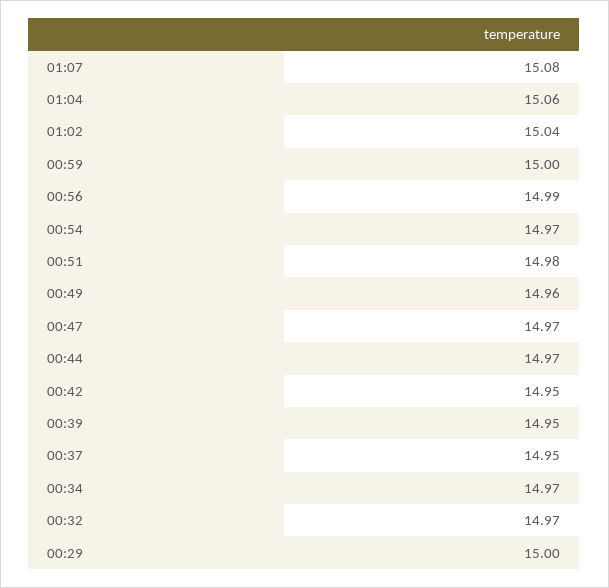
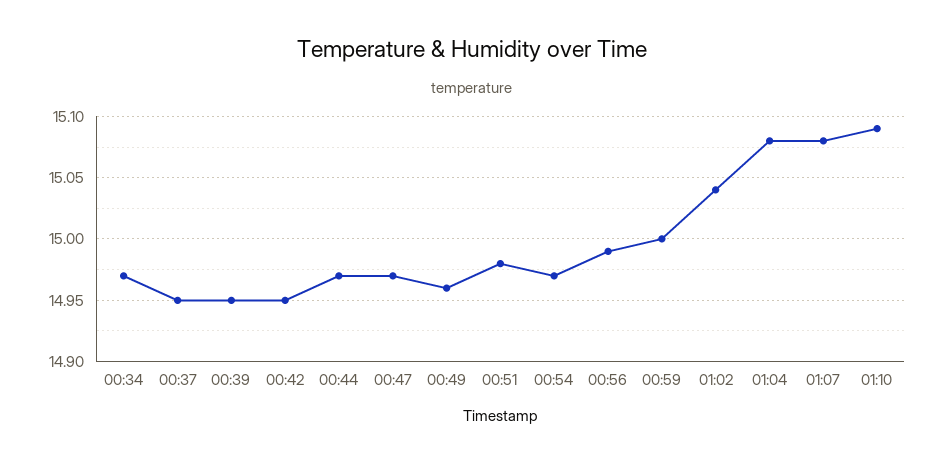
01:04: 15.06 -> 15.08
00:32: 14.97 -> none
00:29: 15 -> none
01:10: none -> 15.09

